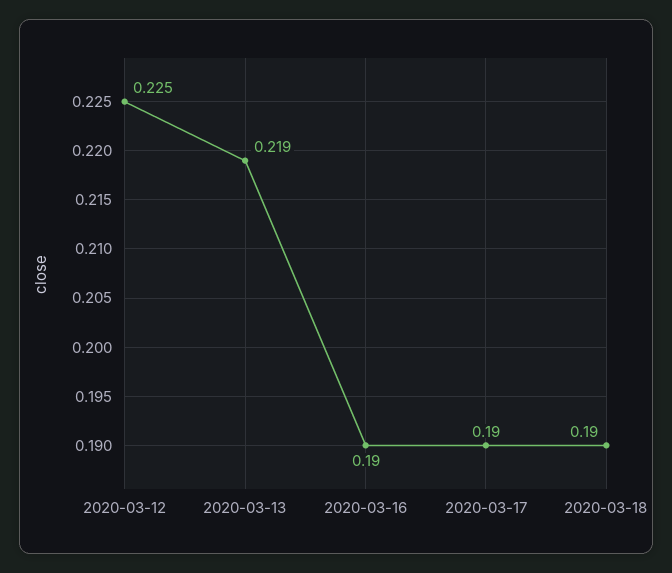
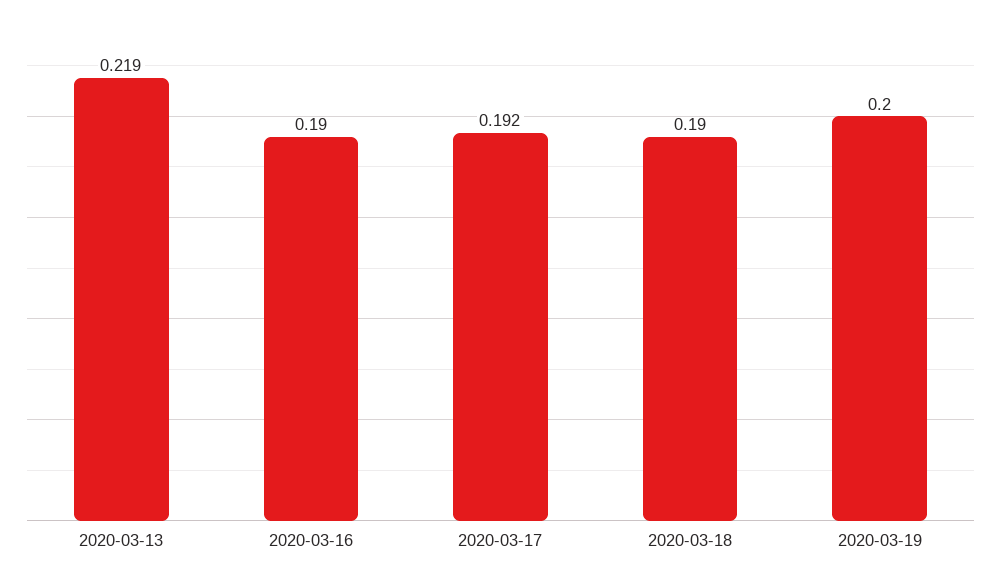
2020-03-12: 0.225 -> none
2020-03-17: 0.19 -> 0.192
2020-03-19: none -> 0.2

